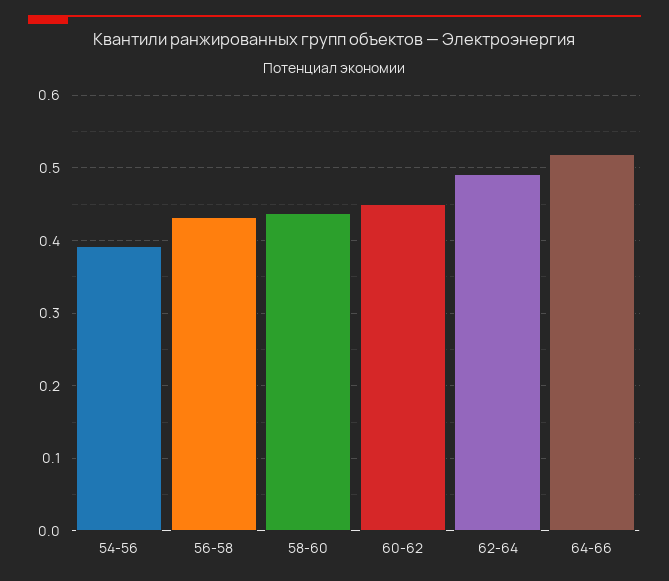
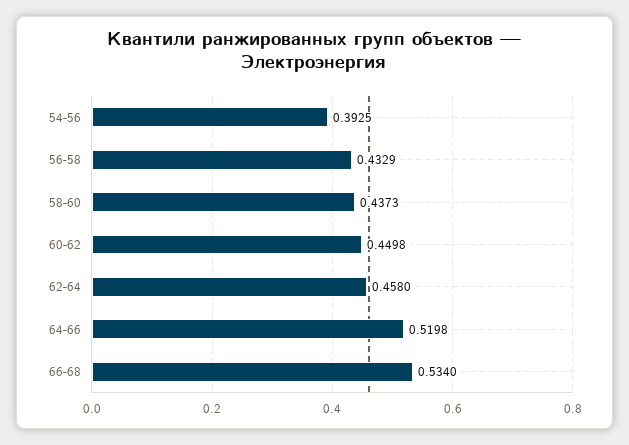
62-64: 0.49 -> 0.458
66-68: none -> 0.534

